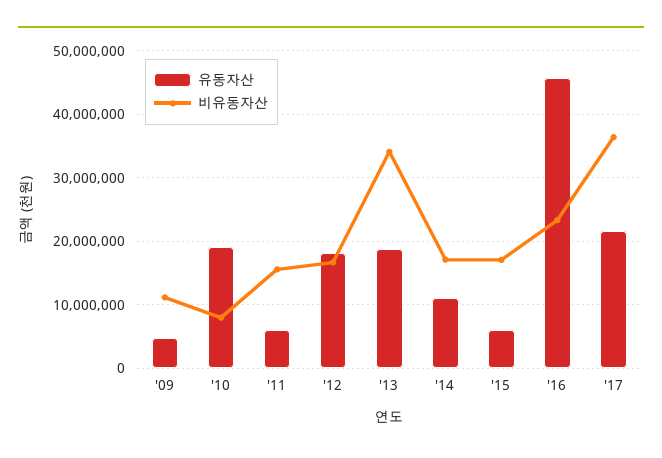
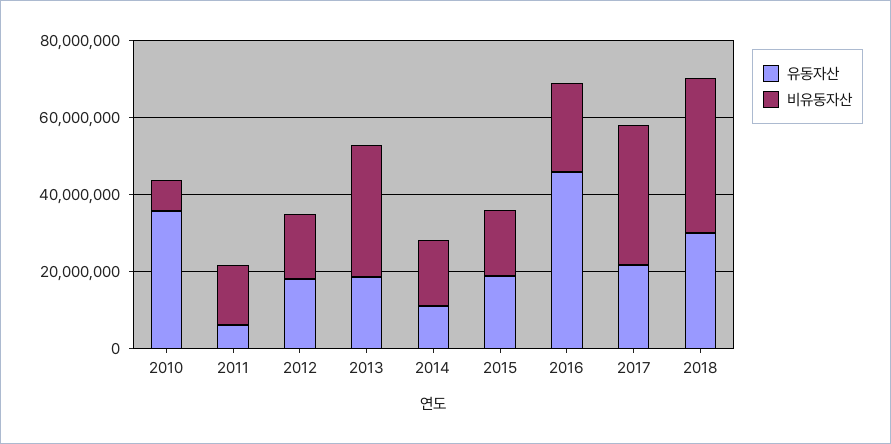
유동자산, '09: 5000000 -> none
비유동자산, '09: 11000000 -> none
유동자산, '10: 19000000 -> 35000000
유동자산, '15: 6000000 -> 20000000
유동자산, 2018: none -> 30000000
비유동자산, 2018: none -> 40000000

